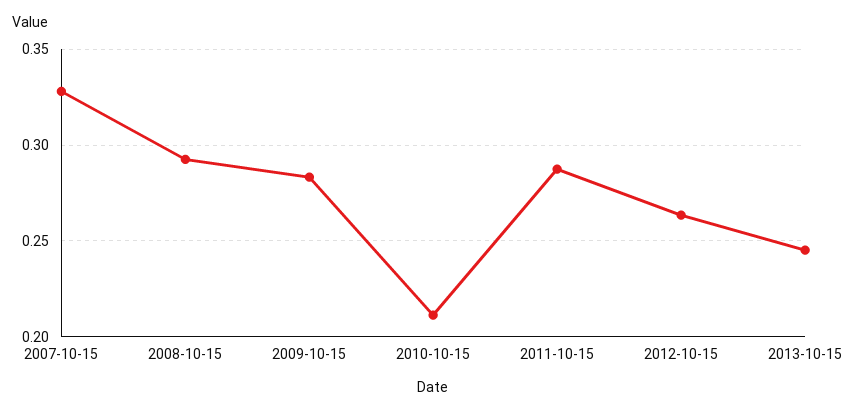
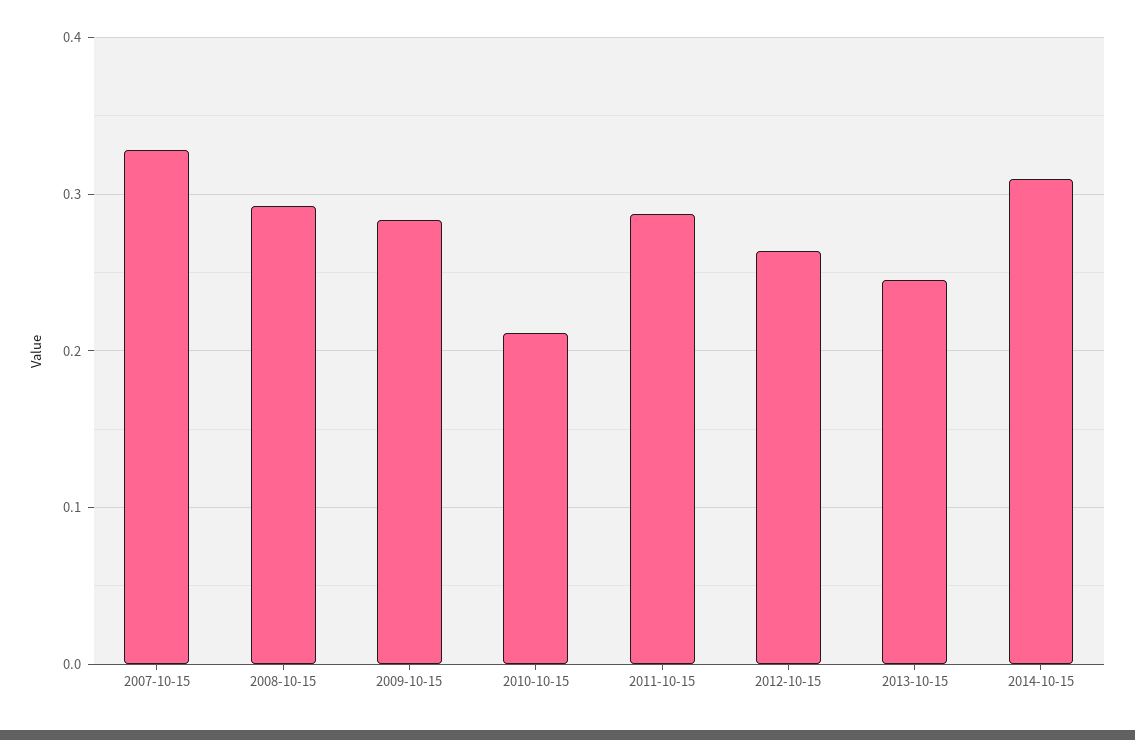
2014-10-15: none -> 0.31

